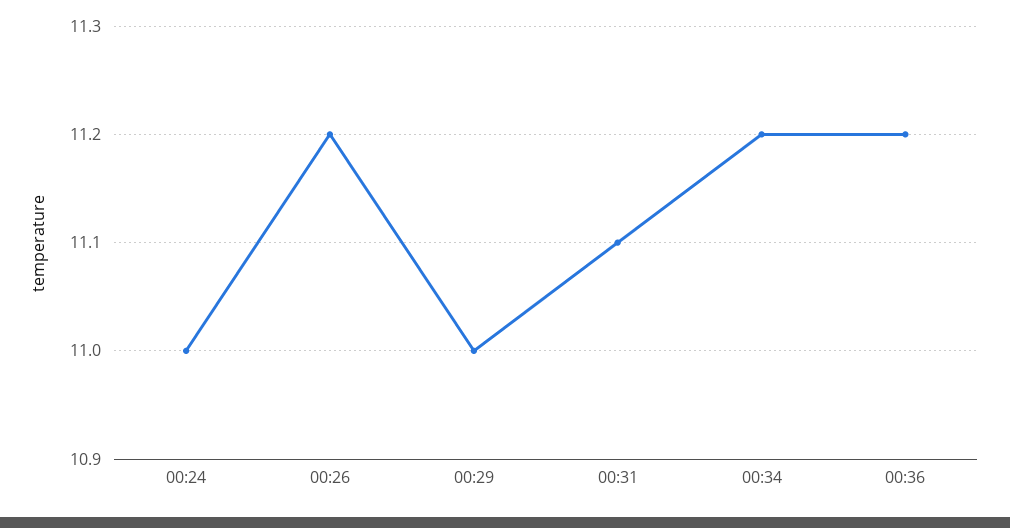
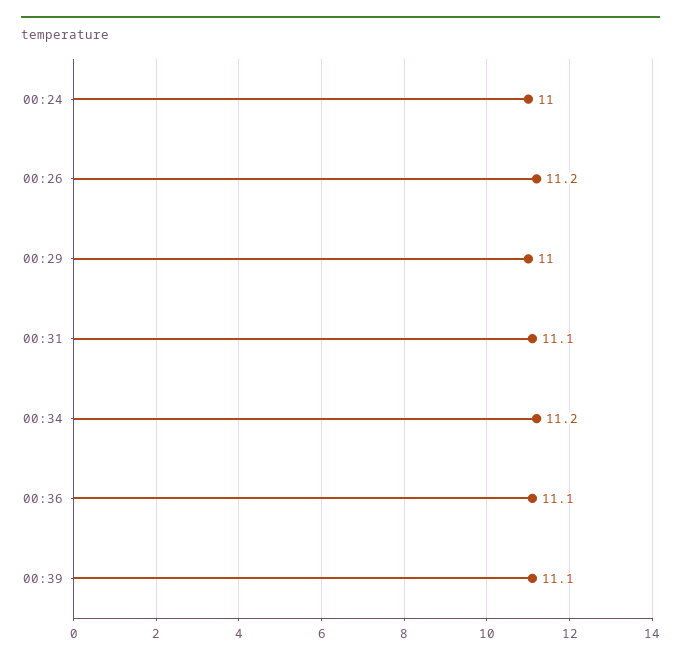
00:36: 11.2 -> 11.1
00:39: none -> 11.1

